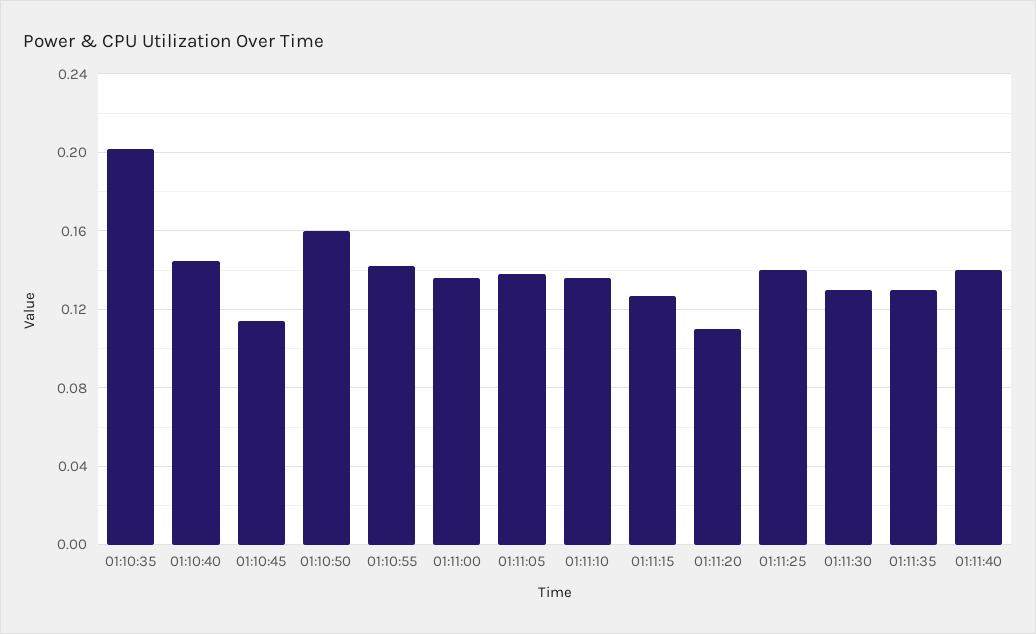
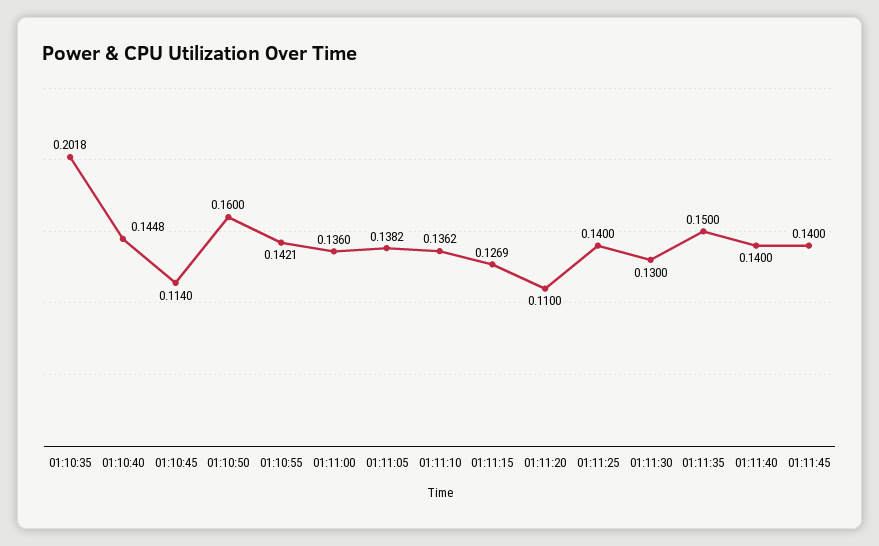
01:11:35: 0.13 -> 0.15
01:11:45: none -> 0.14

